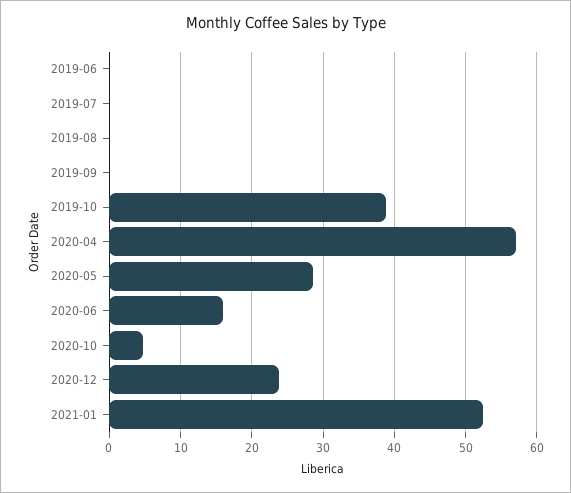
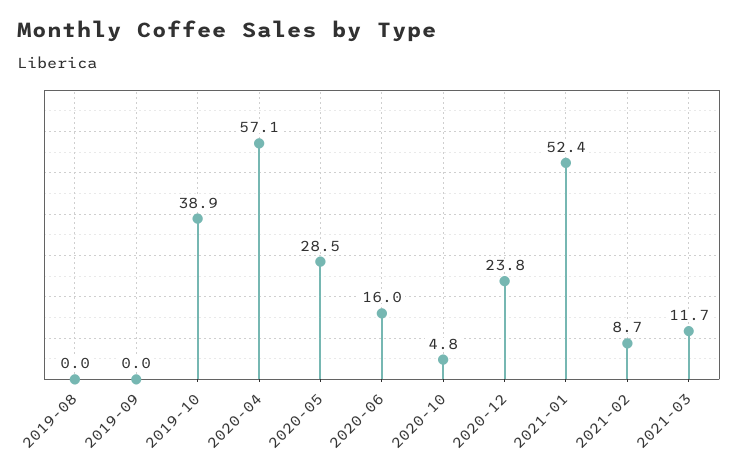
2019-06: 0 -> none
2019-07: 0 -> none
2021-02: none -> 8.7
2021-03: none -> 11.7

